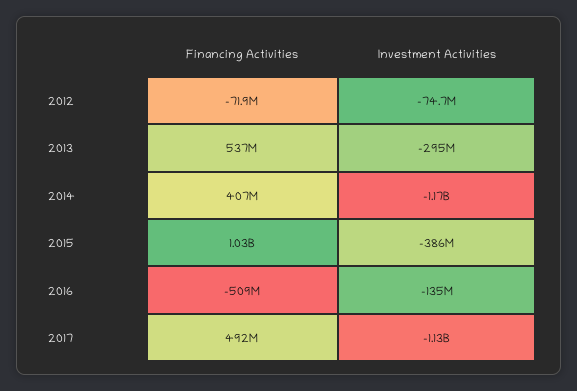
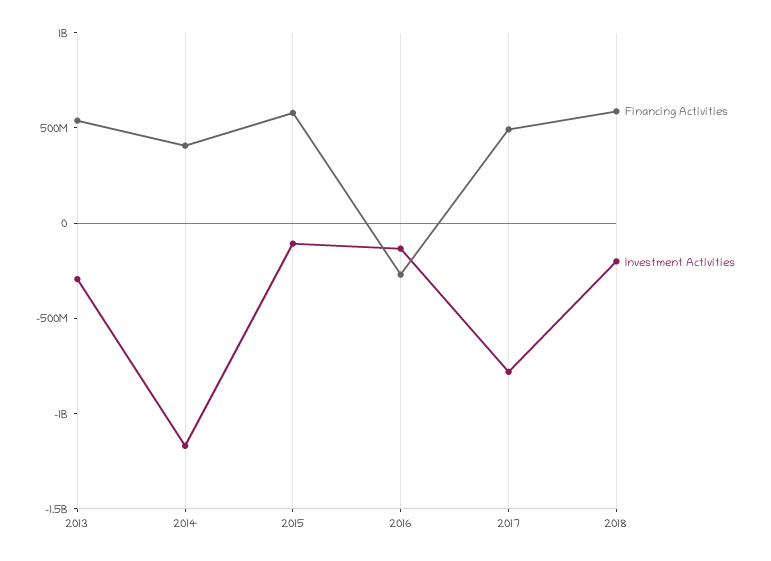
Financing Activities, 2012: -71900000 -> none
Investment Activities, 2012: -74700000 -> none
Financing Activities, 2015: 1030000000 -> 600000000
Investment Activities, 2015: -386000000 -> -100000000
Financing Activities, 2016: -509000000 -> -300000000
Investment Activities, 2017: -1130000000 -> -800000000
Financing Activities, 2018: none -> 600000000
Investment Activities, 2018: none -> -200000000

